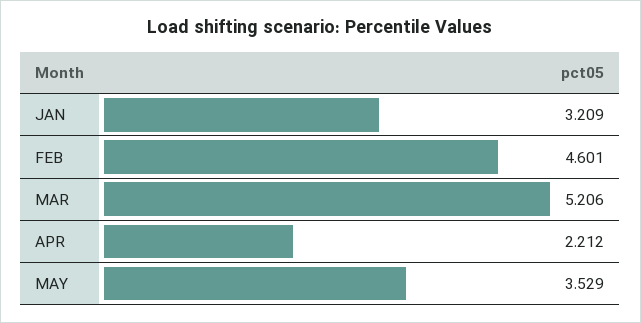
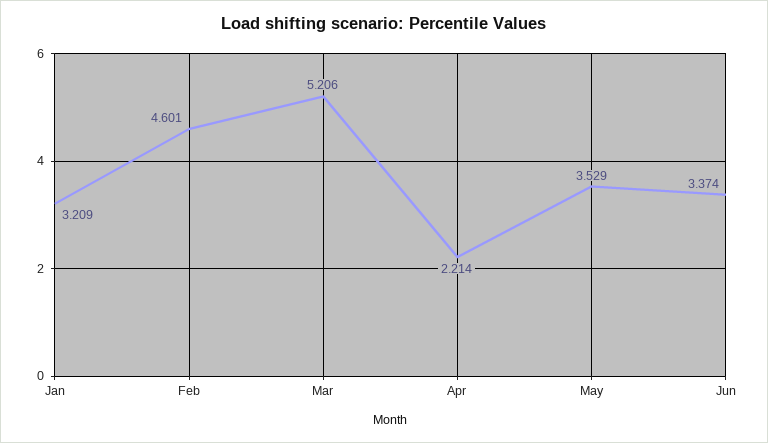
APR: 2.212 -> 2.214
Jun: none -> 3.374

